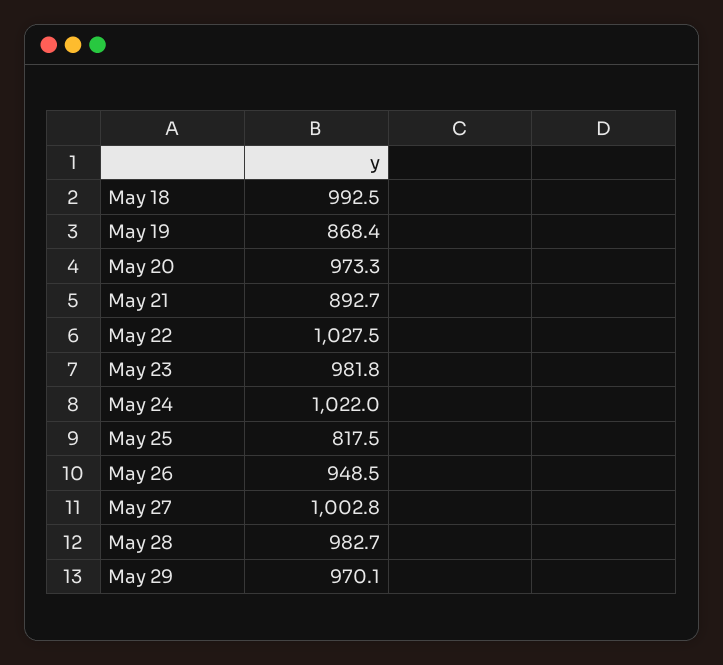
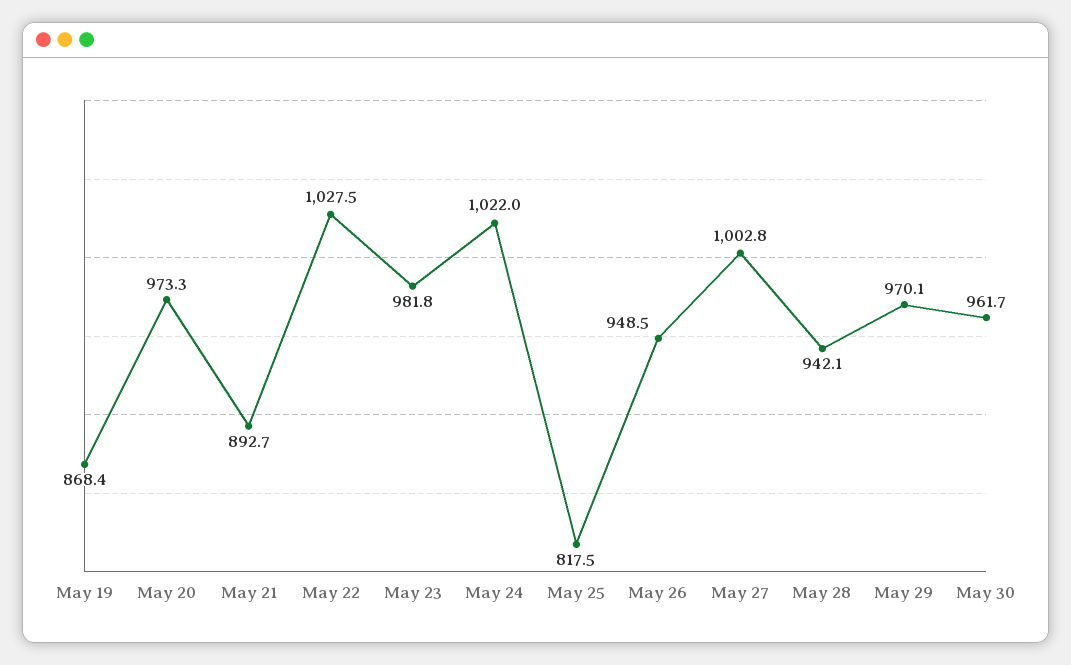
May 18: 992.5 -> none
May 28: 982.7 -> 942.1
May 30: none -> 961.7

